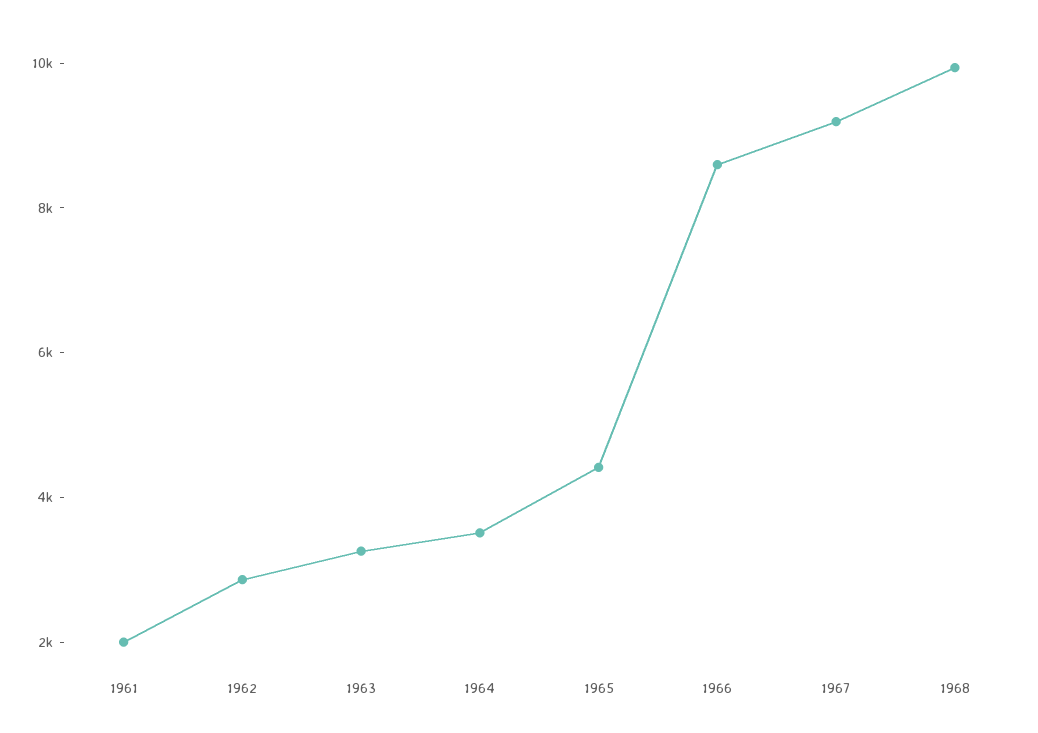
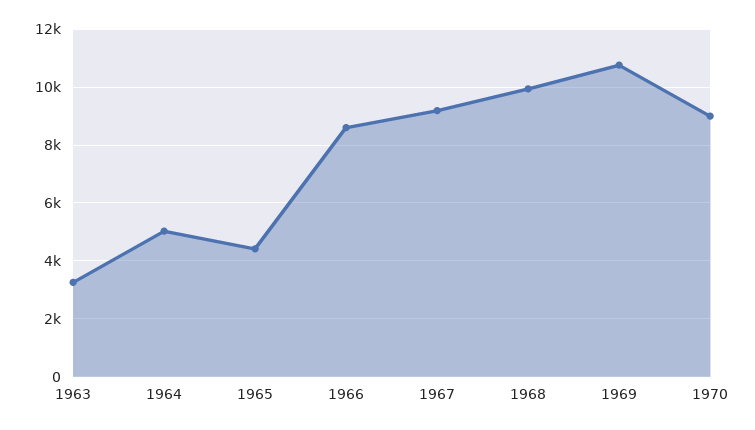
1961: 2000 -> none
1962: 3000 -> none
1964: 3500 -> 5000
1969: none -> 10750
1970: none -> 9000

